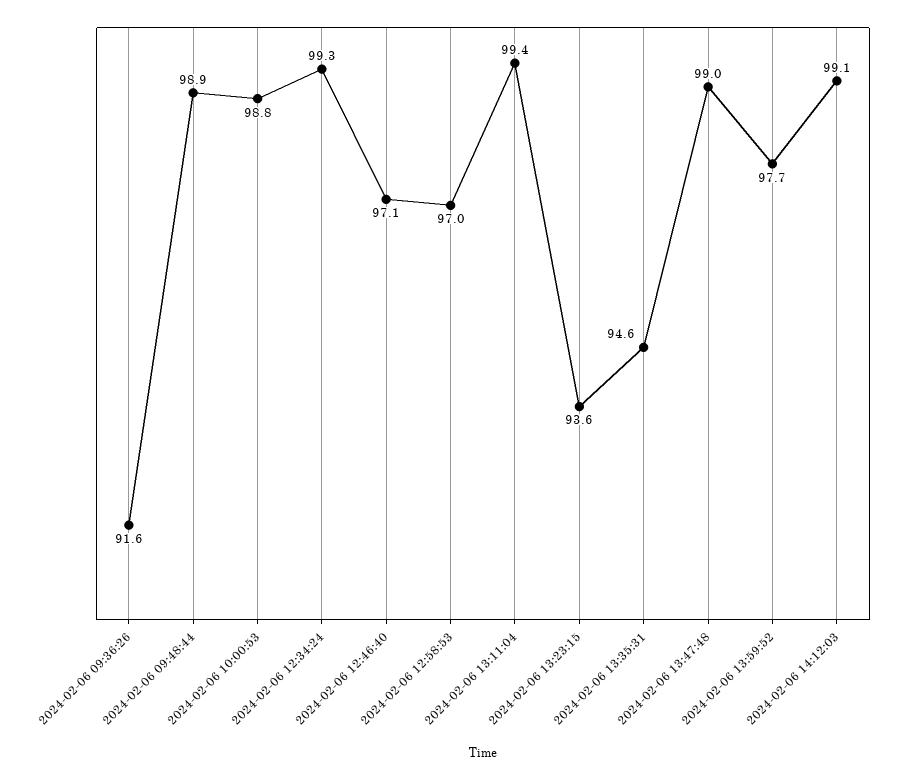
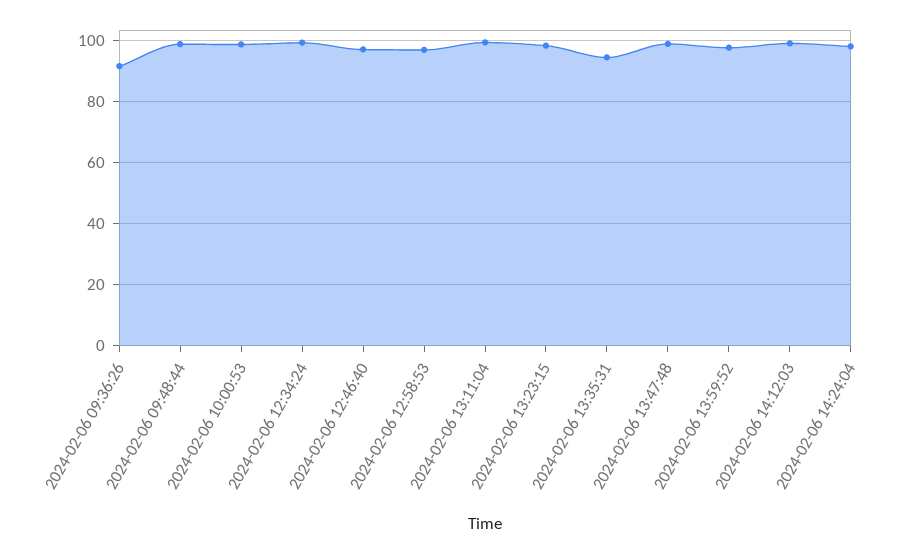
2024-02-06 13:23:15: 93.6 -> 98
2024-02-06 14:24:04: none -> 98

